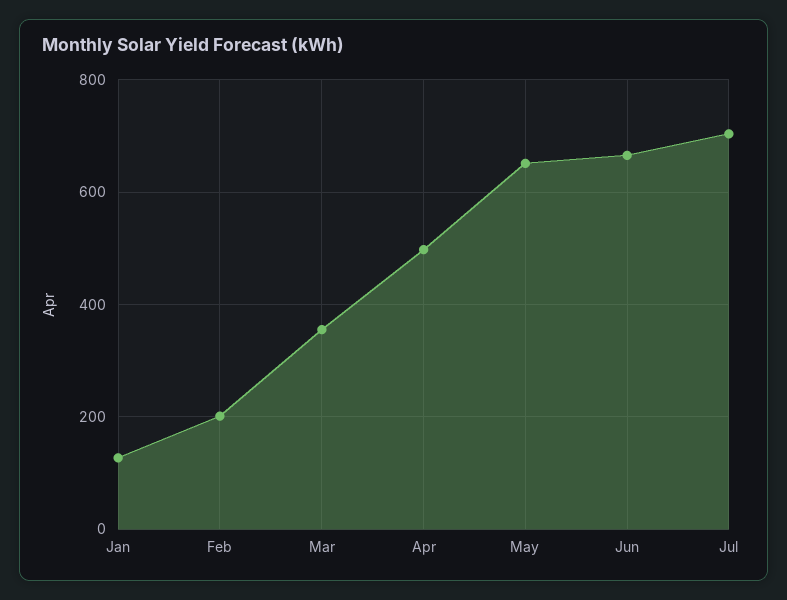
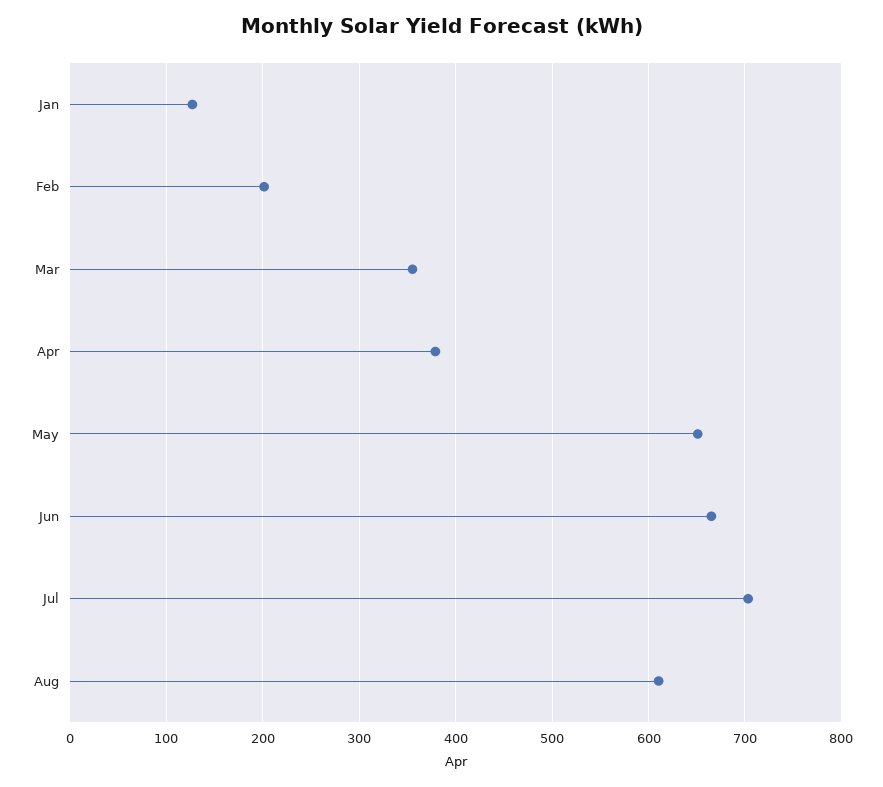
Apr: 500 -> 380
Aug: none -> 610

